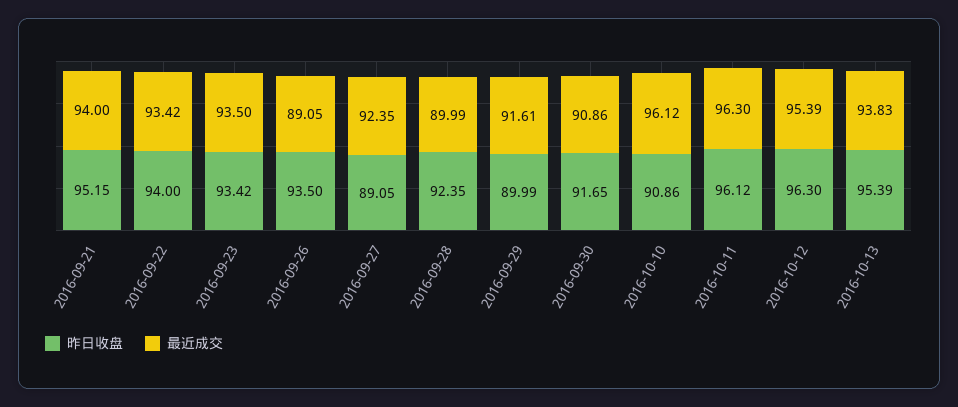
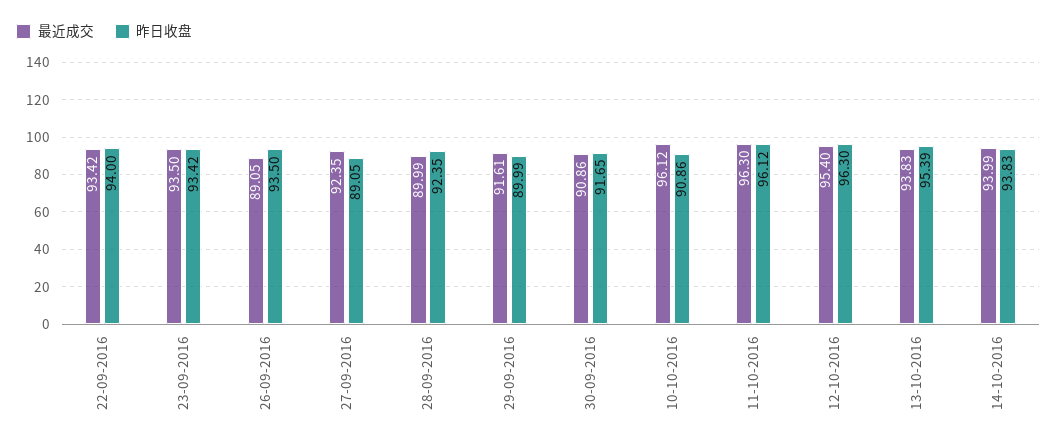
昨日收盘, 2016-09-21: 95.15 -> none
最近成交, 2016-09-21: 94 -> none
最近成交, 2016-10-12: 95.39 -> 95.4
最近成交, 14-10-2016: none -> 93.99
昨日收盘, 14-10-2016: none -> 93.83

